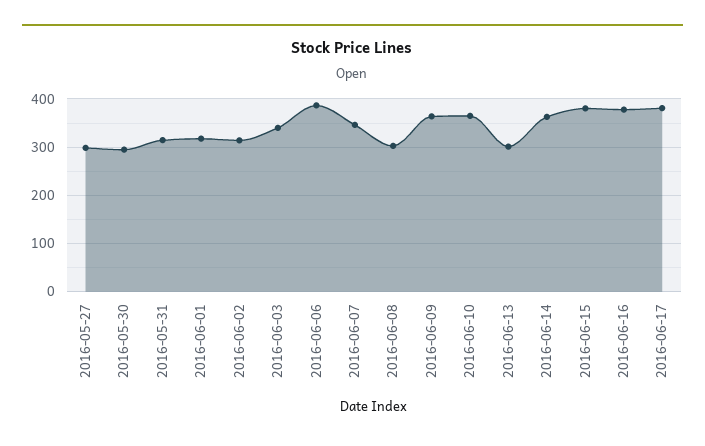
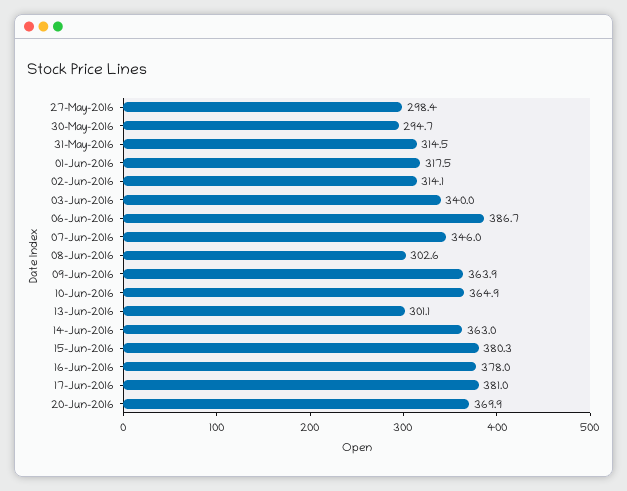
20-Jun-2016: none -> 369.9

